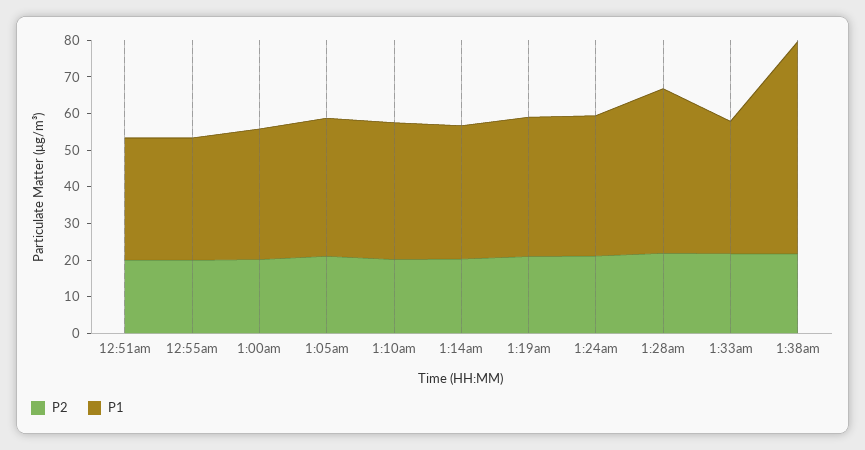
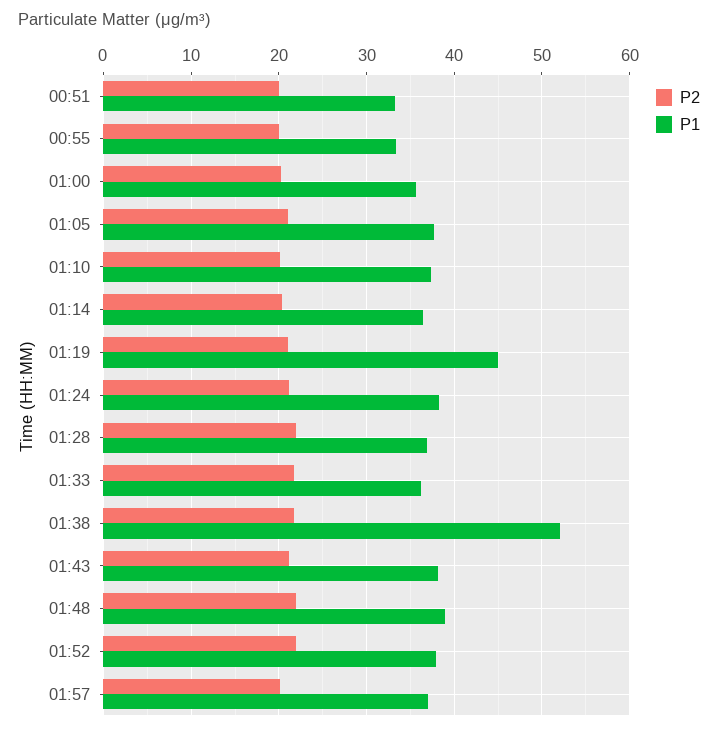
P1, 1:19am: 37.5 -> 45
P1, 1:28am: 45 -> 37
P1, 1:38am: 57.5 -> 52
P2, 01:43: none -> 21
P1, 01:43: none -> 38
P2, 01:48: none -> 22
P1, 01:48: none -> 39
P2, 01:52: none -> 22
P1, 01:52: none -> 38
P2, 01:57: none -> 20
P1, 01:57: none -> 37

